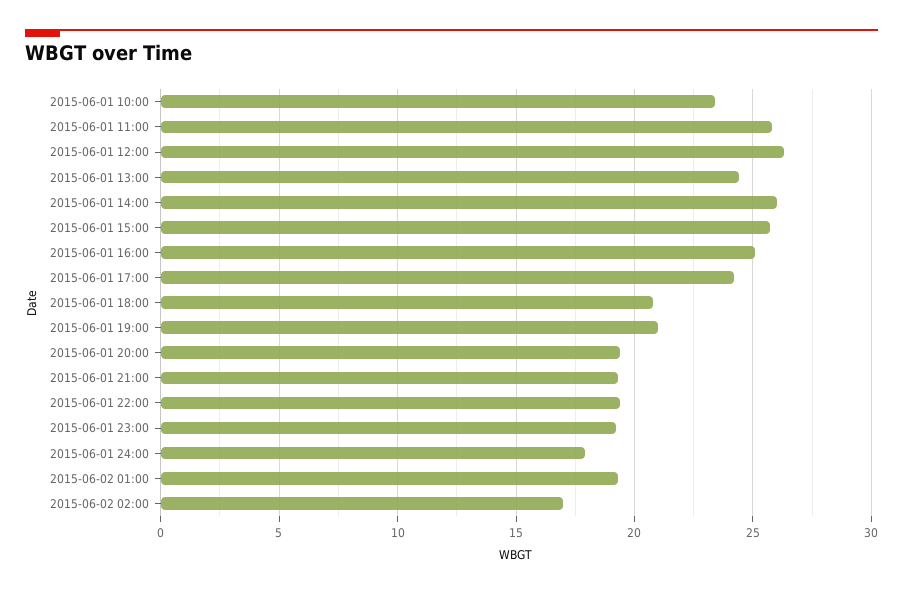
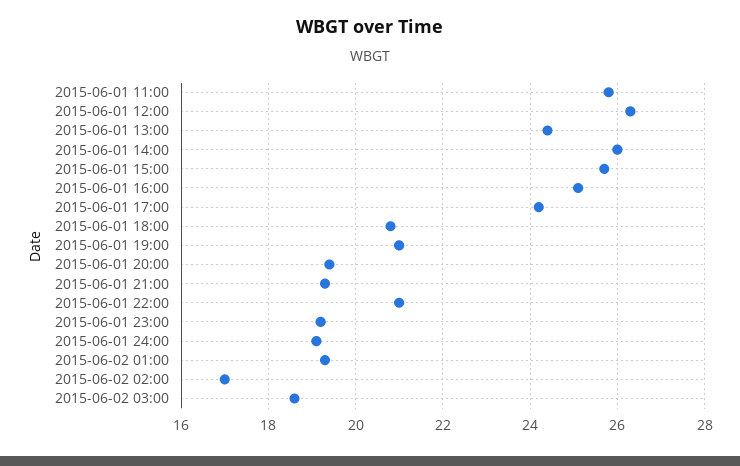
2015-06-01 10:00: 23.5 -> none
2015-06-01 22:00: 19.5 -> 21
2015-06-01 24:00: 18 -> 19
2015-06-02 03:00: none -> 18.5

